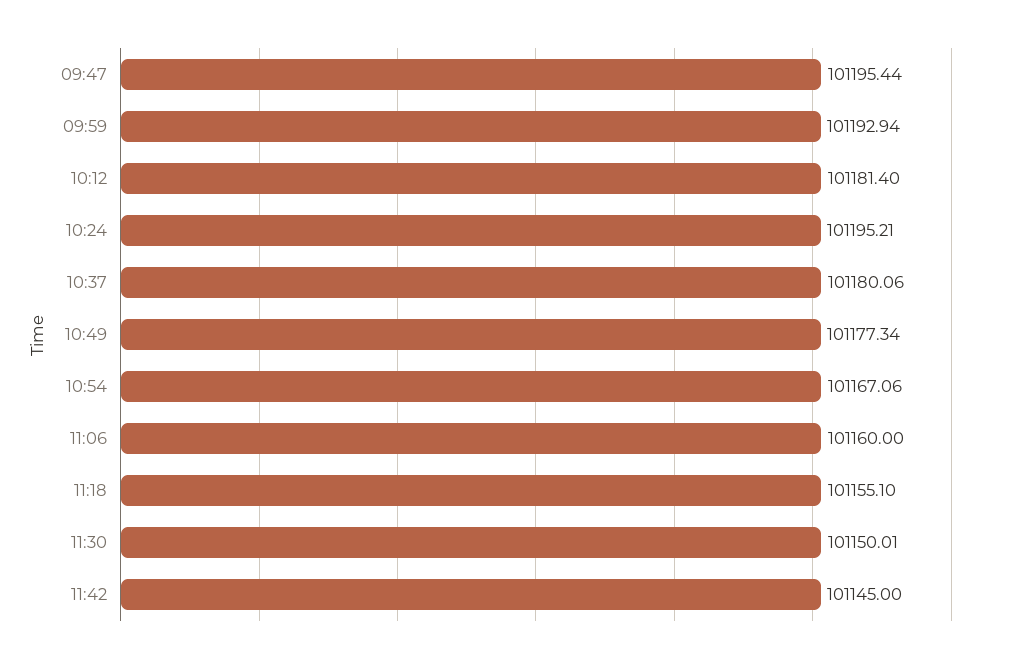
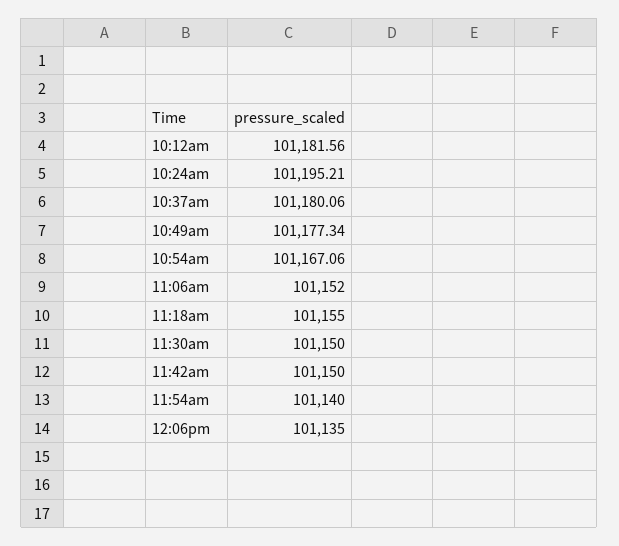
09:47: 101195.44 -> none
09:59: 101192.94 -> none
10:12: 101181.4 -> 101181.56
11:06: 101160 -> 101152
11:18: 101155.1 -> 101155
11:30: 101150.01 -> 101150
11:42: 101145 -> 101150
11:54am: none -> 101140
12:06pm: none -> 101135

